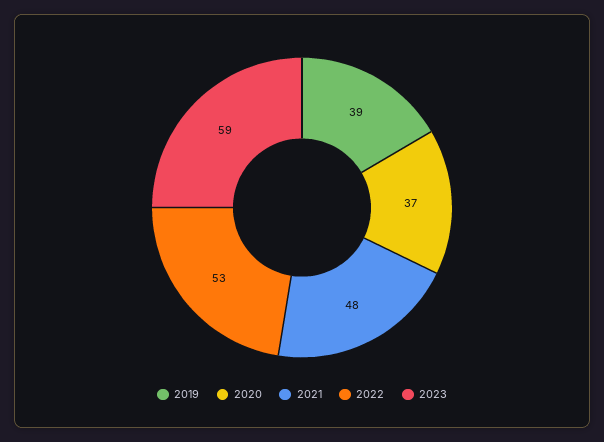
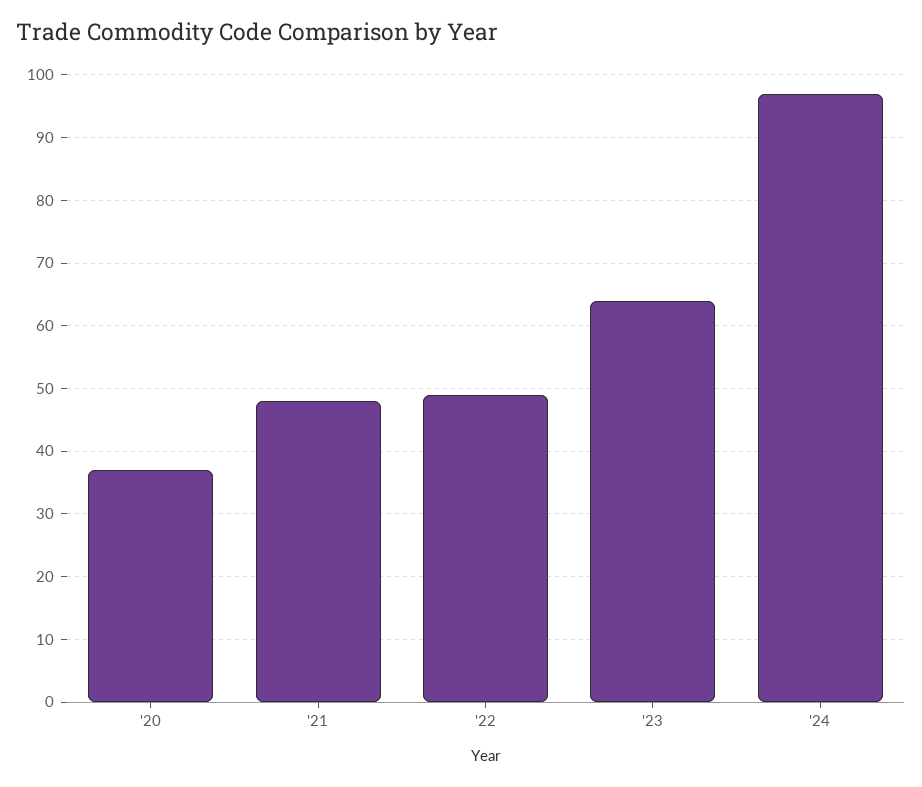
2019: 39 -> none
2022: 53 -> 49
2023: 59 -> 64
'24: none -> 97

